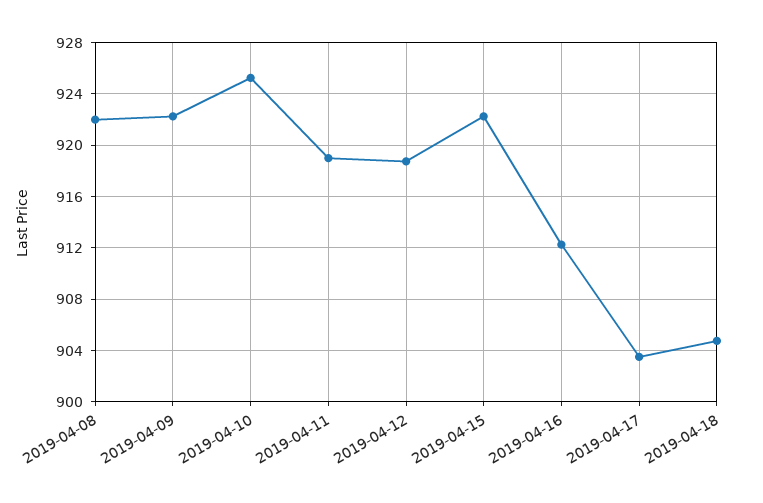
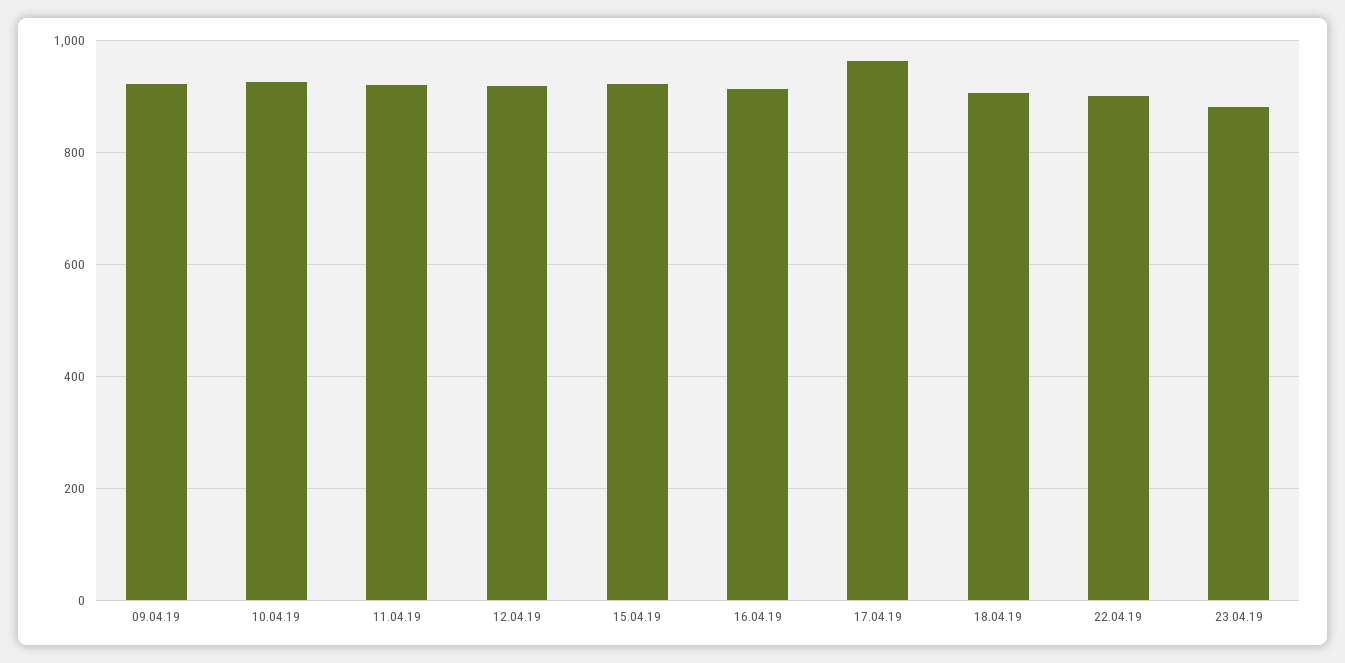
2019-04-08: 922 -> none
2019-04-17: 903.5 -> 960
22.04.19: none -> 900
23.04.19: none -> 880

